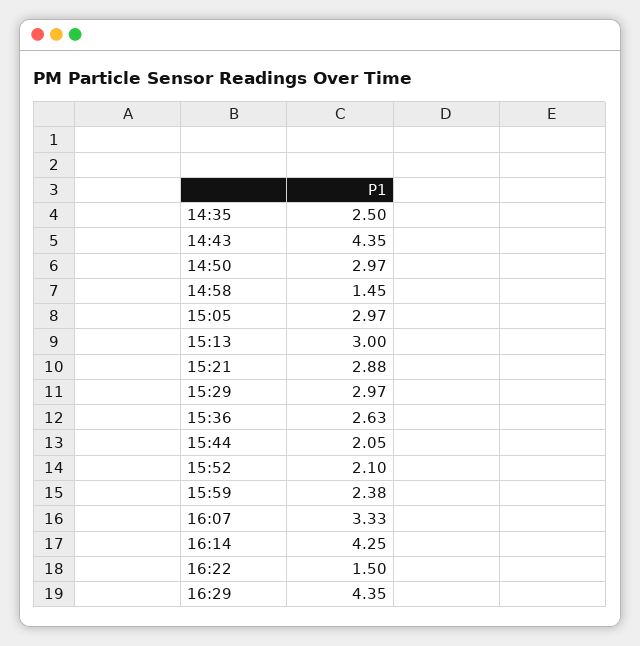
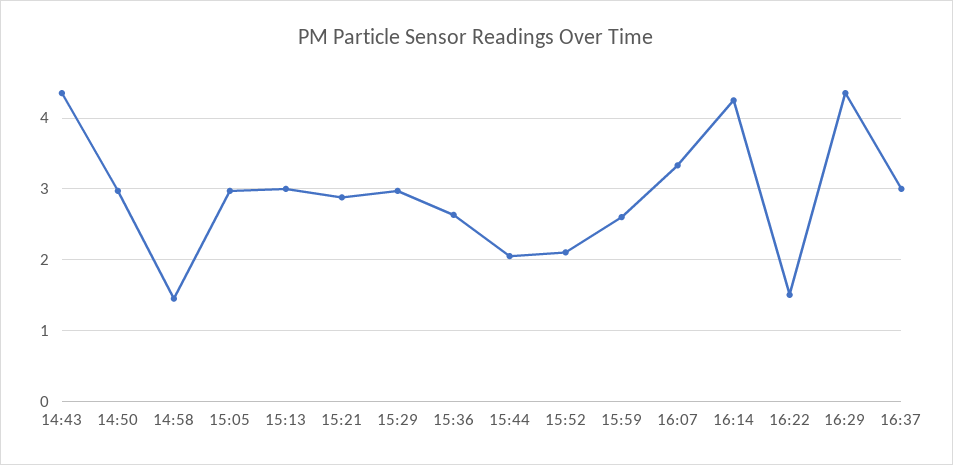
14:35: 2.5 -> none
15:59: 2.38 -> 2.6
16:37: none -> 3

